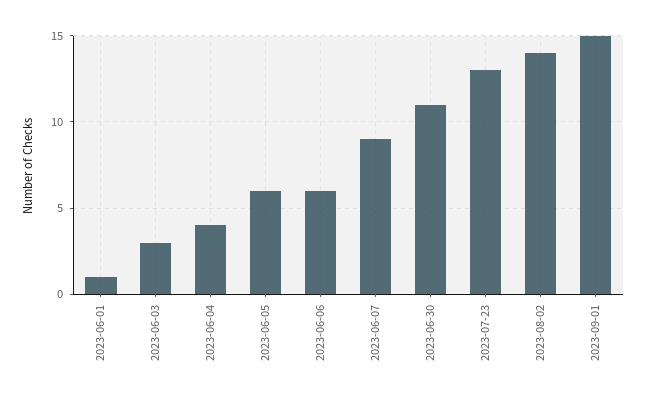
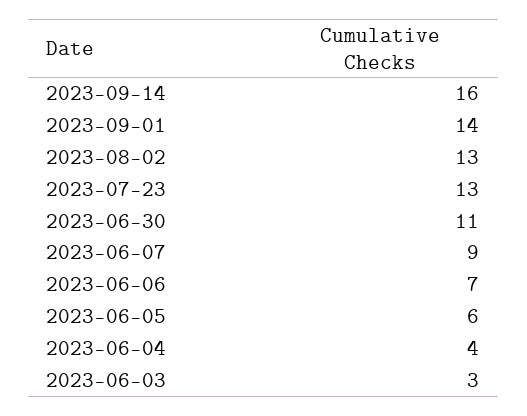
2023-06-01: 1 -> none
2023-06-06: 6 -> 7
2023-08-02: 14 -> 13
2023-09-01: 15 -> 14
2023-09-14: none -> 16

